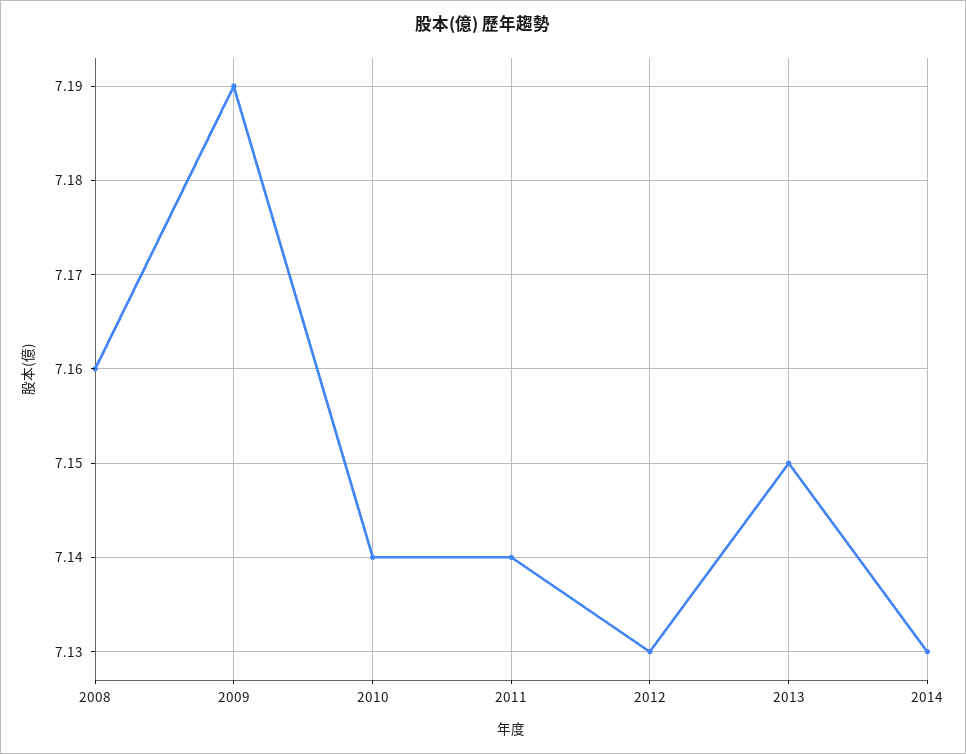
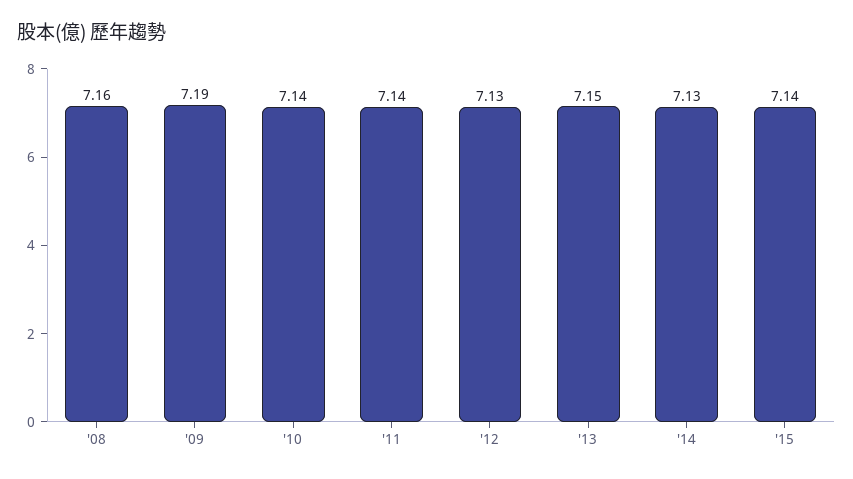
'15: none -> 7.14

